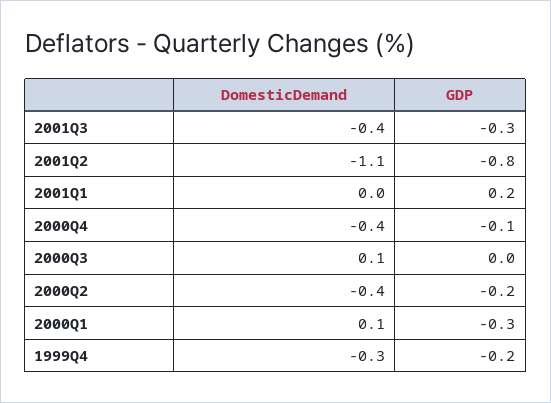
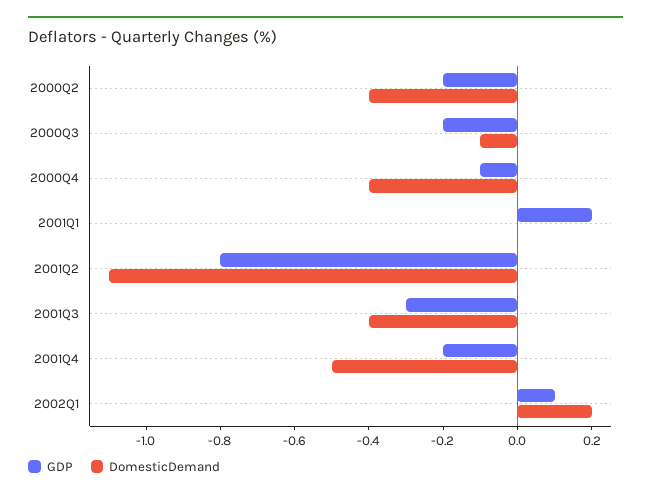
DomesticDemand, 2000Q3: 0.1 -> -0.1
GDP, 2000Q3: 0 -> -0.2
DomesticDemand, 2000Q1: 0.1 -> none
GDP, 2000Q1: -0.3 -> none
DomesticDemand, 1999Q4: -0.3 -> none
GDP, 1999Q4: -0.2 -> none
GDP, 2001Q4: none -> -0.2
DomesticDemand, 2001Q4: none -> -0.5
GDP, 2002Q1: none -> 0.1
DomesticDemand, 2002Q1: none -> 0.2

